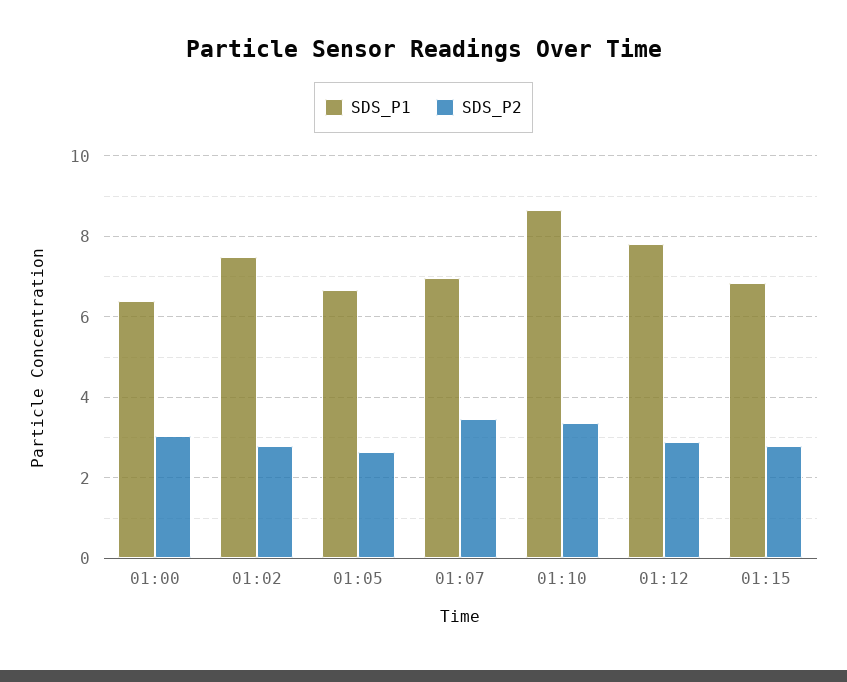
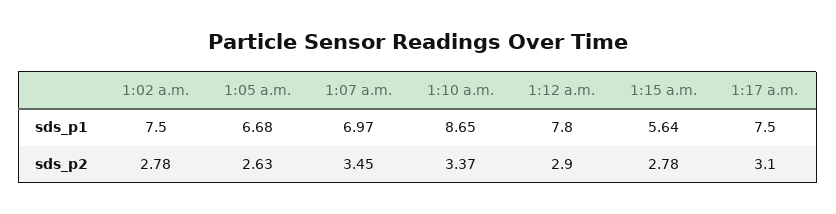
SDS_P1, 01:00: 6.4 -> none
SDS_P2, 01:00: 3 -> none
SDS_P1, 01:15: 6.8 -> 5.64
SDS_P1, 1:17 a.m.: none -> 7.5
SDS_P2, 1:17 a.m.: none -> 3.1

